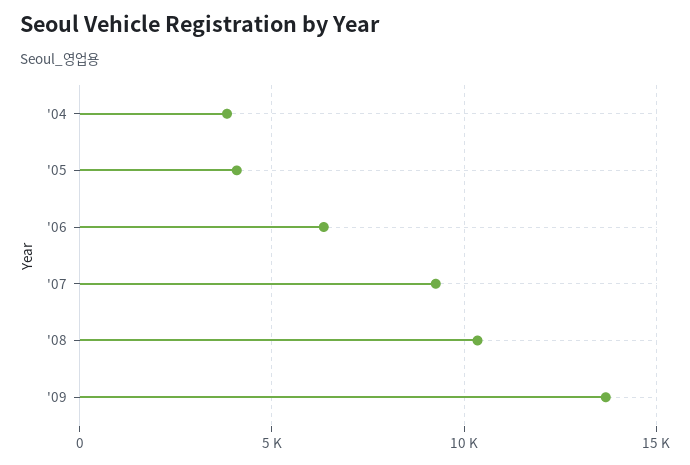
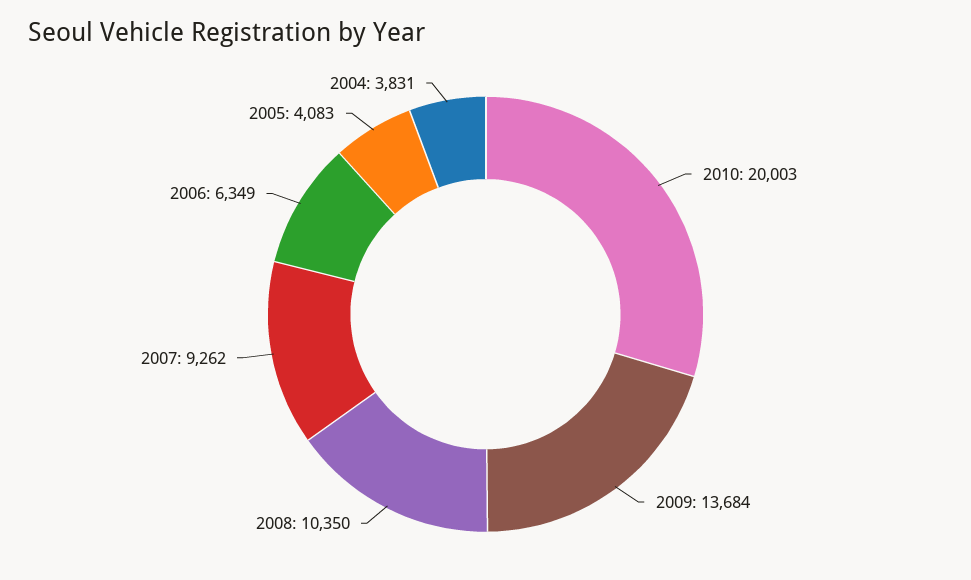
2010: none -> 20003

